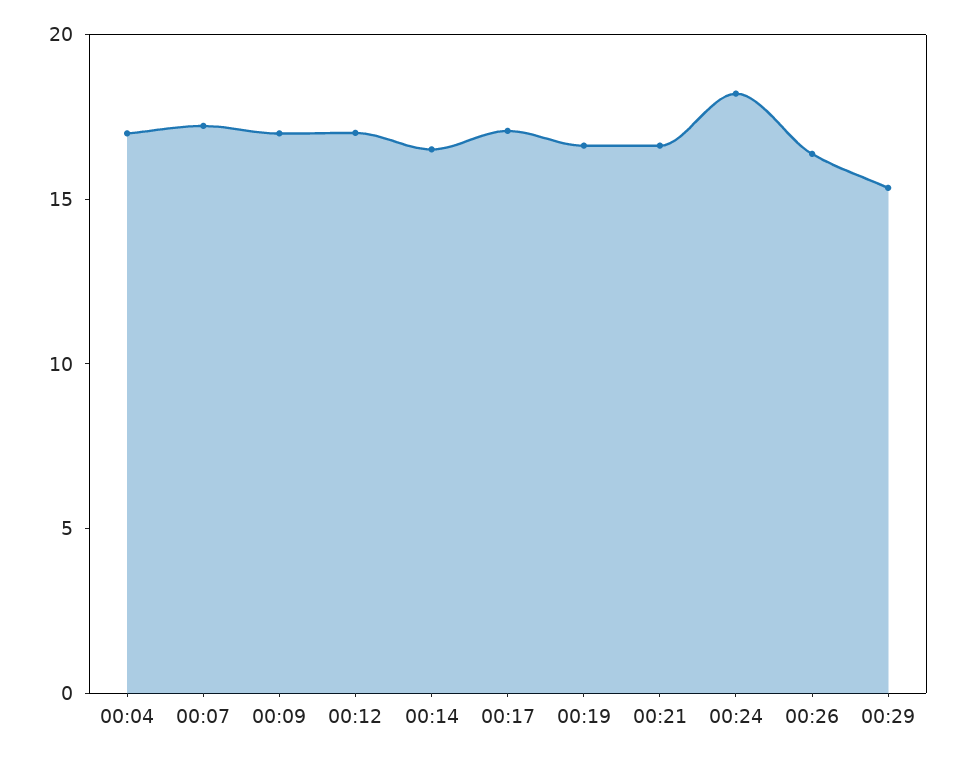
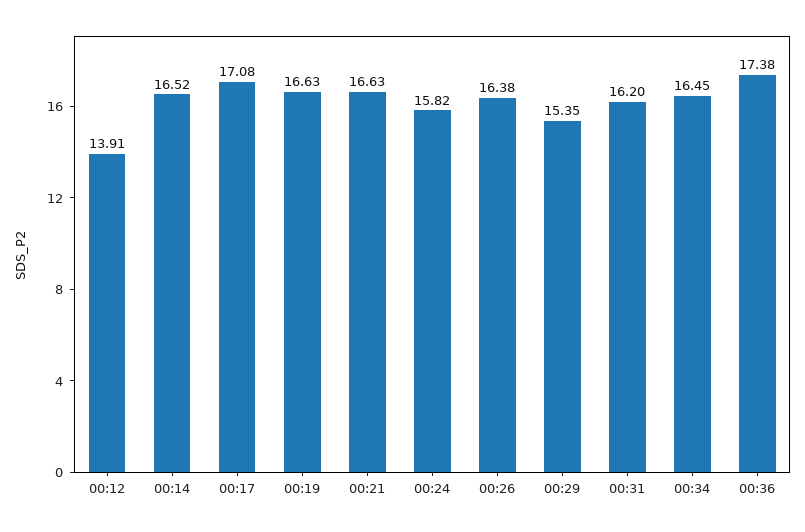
00:04: 17 -> none
00:07: 17 -> none
00:09: 17 -> none
00:12: 17 -> 13.91
00:24: 18 -> 15.82
00:31: none -> 16.2
00:34: none -> 16.45
00:36: none -> 17.38

